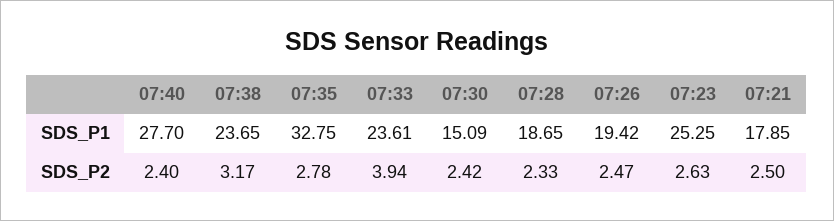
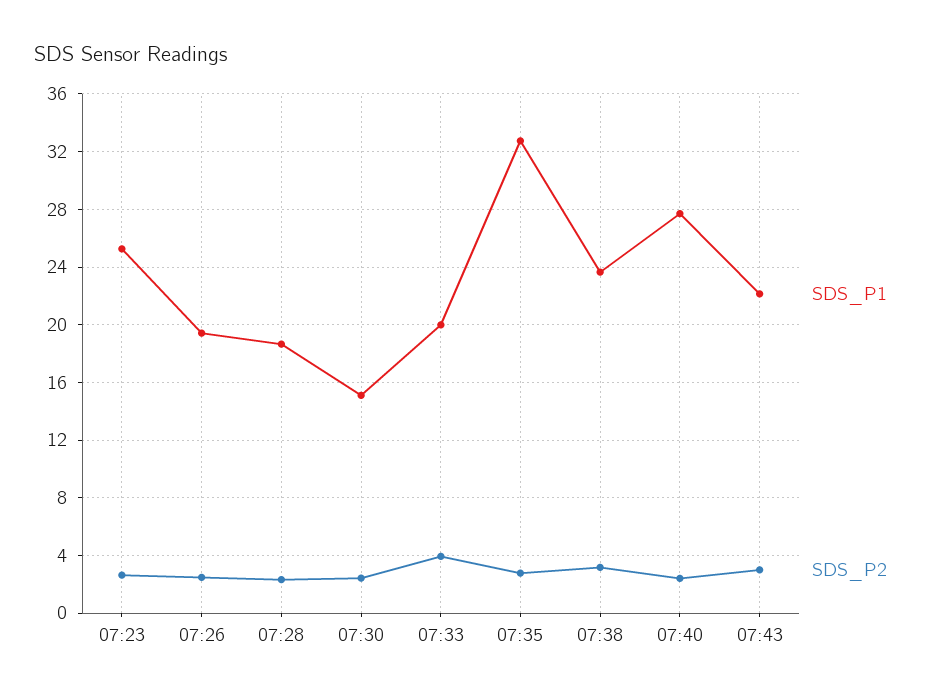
SDS_P1, 07:33: 23.61 -> 20
SDS_P1, 07:21: 17.85 -> none
SDS_P2, 07:21: 2.5 -> none
SDS_P1, 07:43: none -> 22
SDS_P2, 07:43: none -> 3

